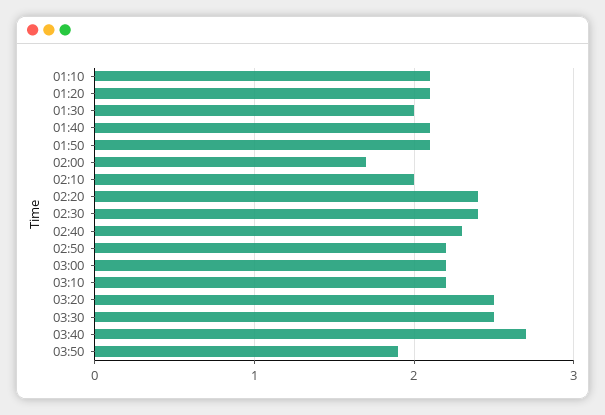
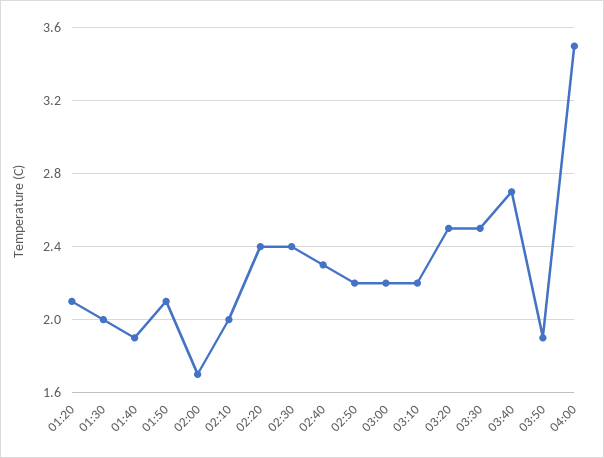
01:10: 2.1 -> none
01:40: 2.1 -> 1.9
04:00: none -> 3.5

